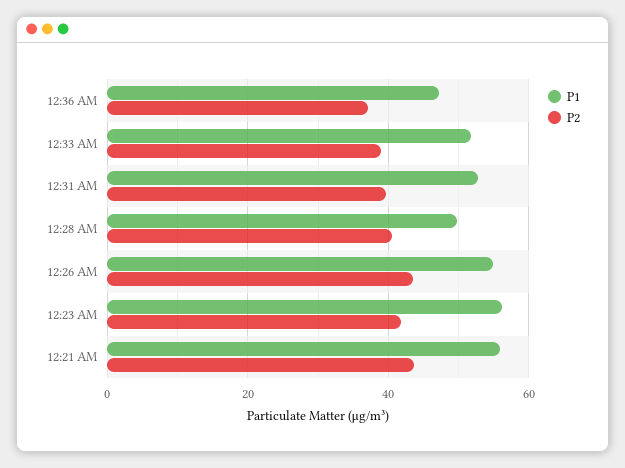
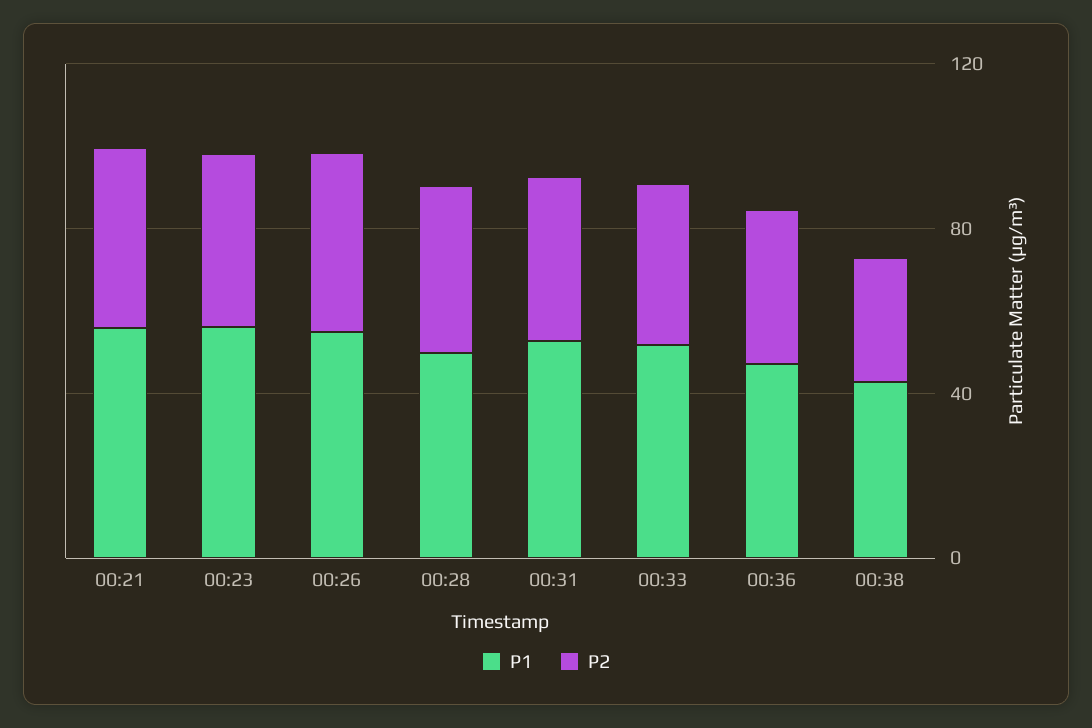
P1, 00:38: none -> 40
P2, 00:38: none -> 30

